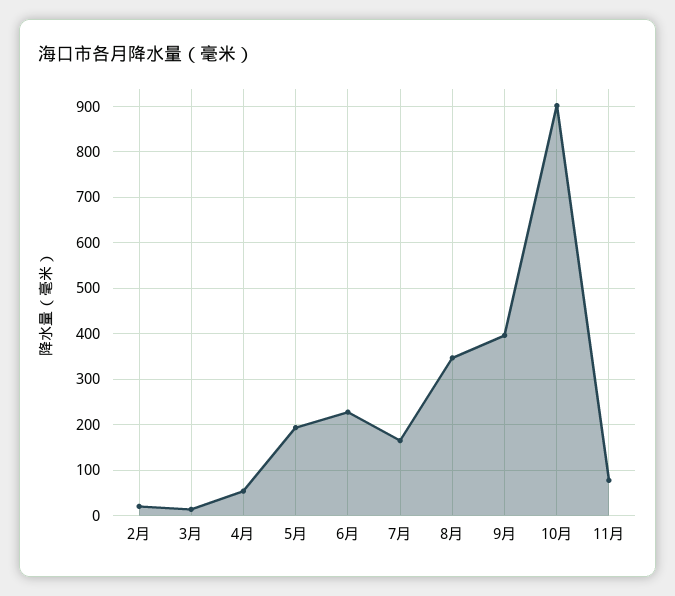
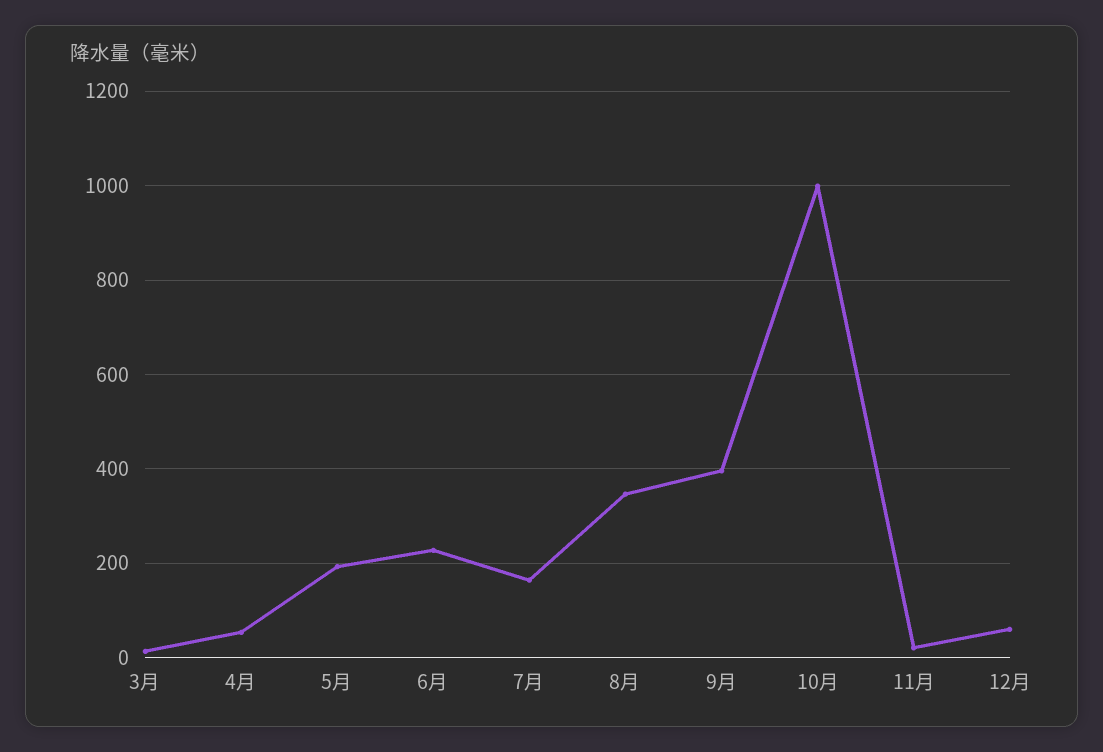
2月: 20 -> none
10月: 900 -> 1000
11月: 80 -> 20
12月: none -> 60

